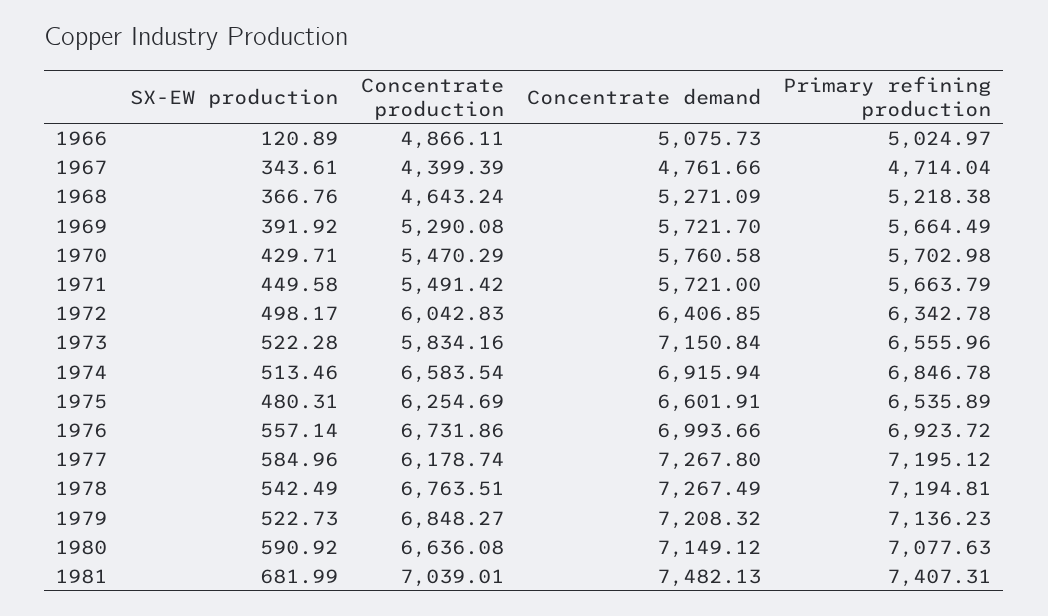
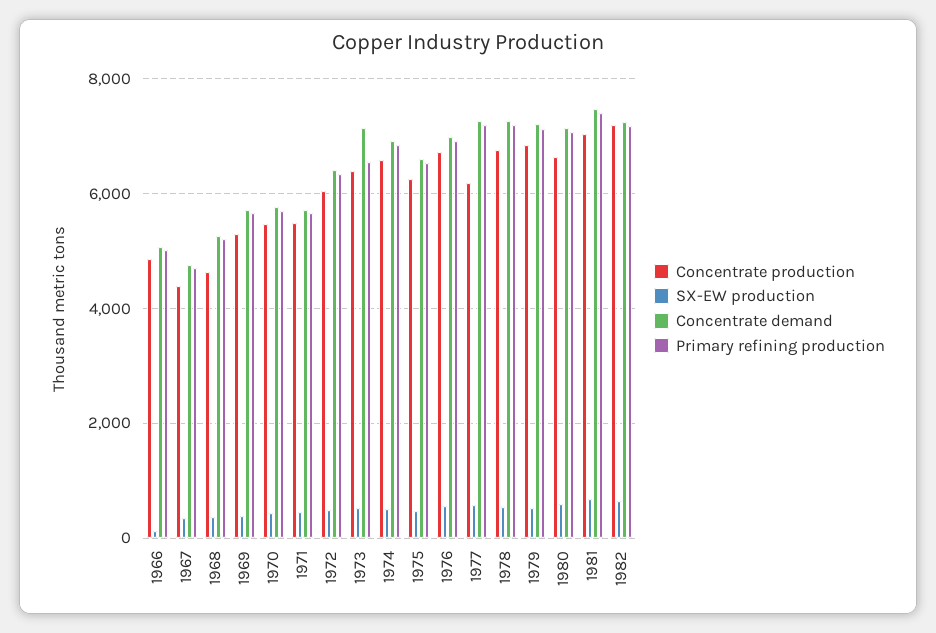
Concentrate production, 1973: 5834.16 -> 6400
Concentrate production, 1982: none -> 7200
SX-EW production, 1982: none -> 600
Concentrate demand, 1982: none -> 7200
Primary refining production, 1982: none -> 7200

